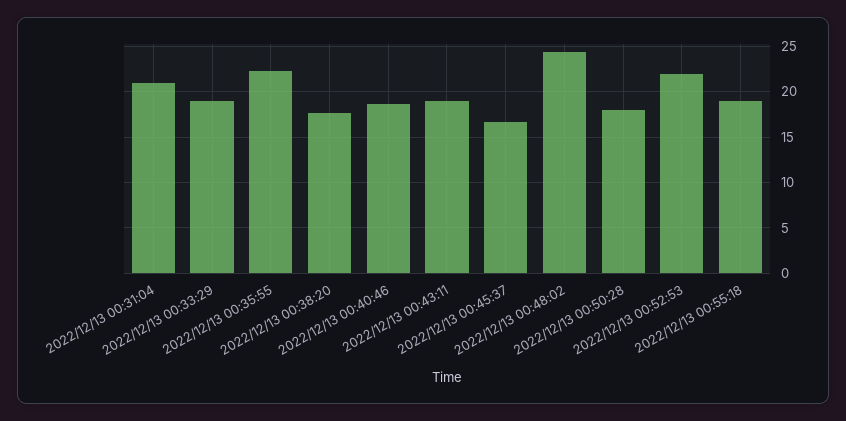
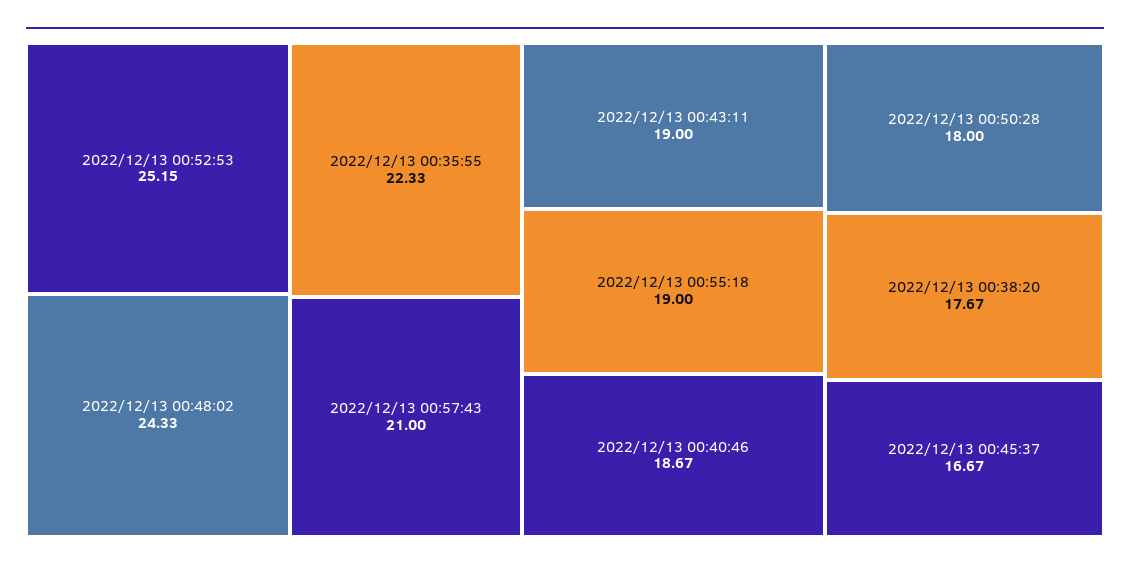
2022/12/13 00:31:04: 21 -> none
2022/12/13 00:33:29: 19 -> none
2022/12/13 00:52:53: 22 -> 25.15
2022/12/13 00:57:43: none -> 21

